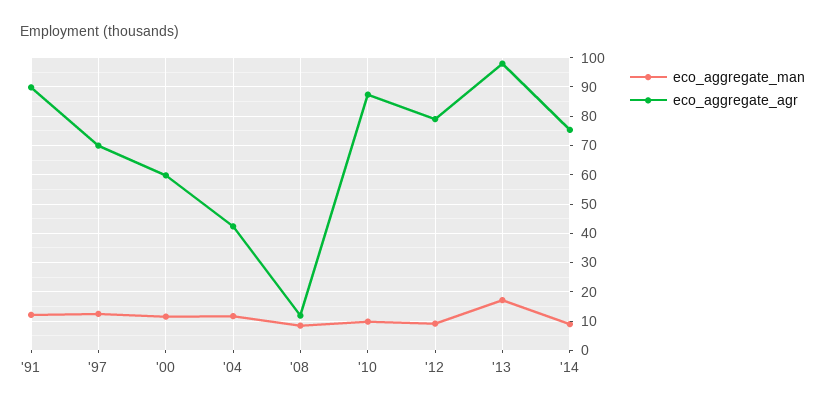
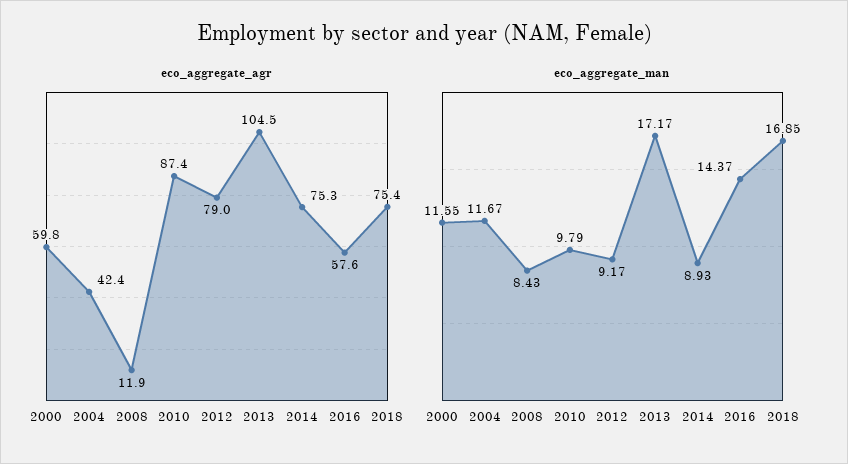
eco_aggregate_man, '91: 12.5 -> none
eco_aggregate_agr, '91: 90 -> none
eco_aggregate_man, '97: 12.5 -> none
eco_aggregate_agr, '97: 70 -> none
eco_aggregate_agr, '13: 97.5 -> 104.5
eco_aggregate_agr, 2016: none -> 57.6
eco_aggregate_agr, 2018: none -> 75.4
eco_aggregate_man, 2016: none -> 14.37
eco_aggregate_man, 2018: none -> 16.85

